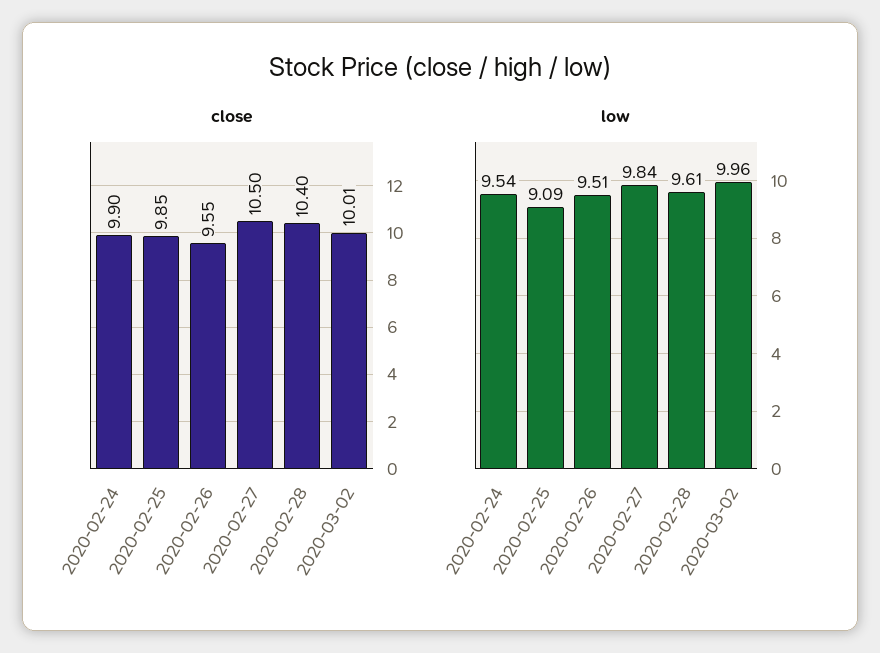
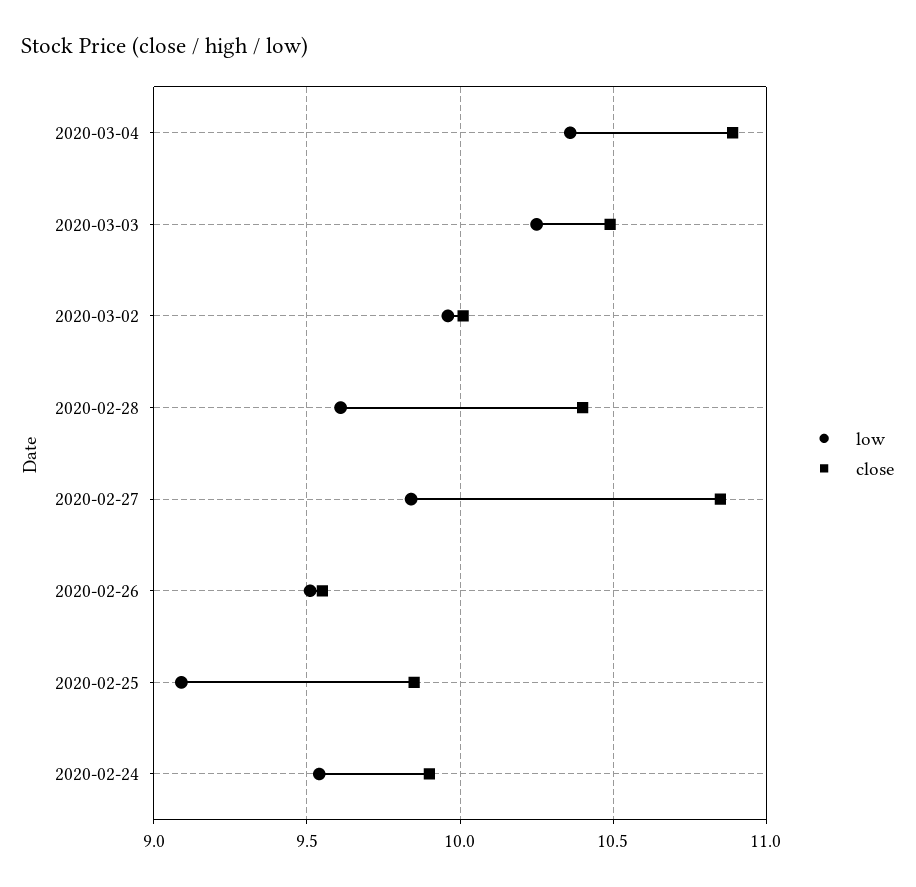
close, 2020-02-27: 10.5 -> 10.85
low, 2020-03-04: none -> 10.35
close, 2020-03-04: none -> 10.9
low, 2020-03-03: none -> 10.25
close, 2020-03-03: none -> 10.5

